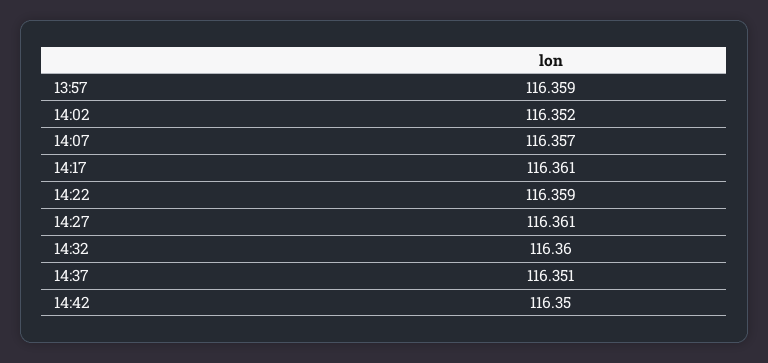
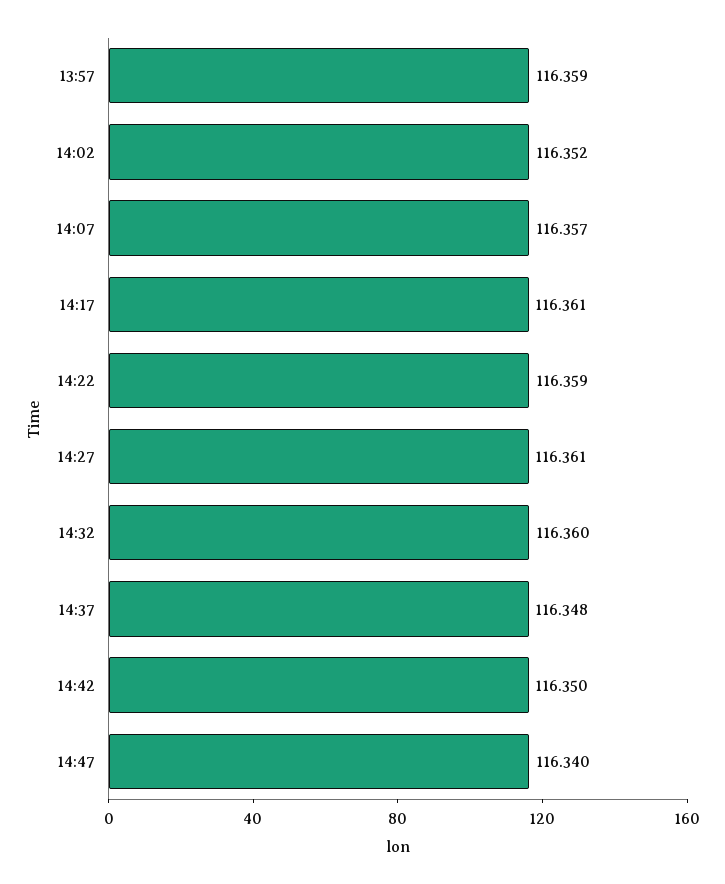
14:37: 116.351 -> 116.348
14:47: none -> 116.34

